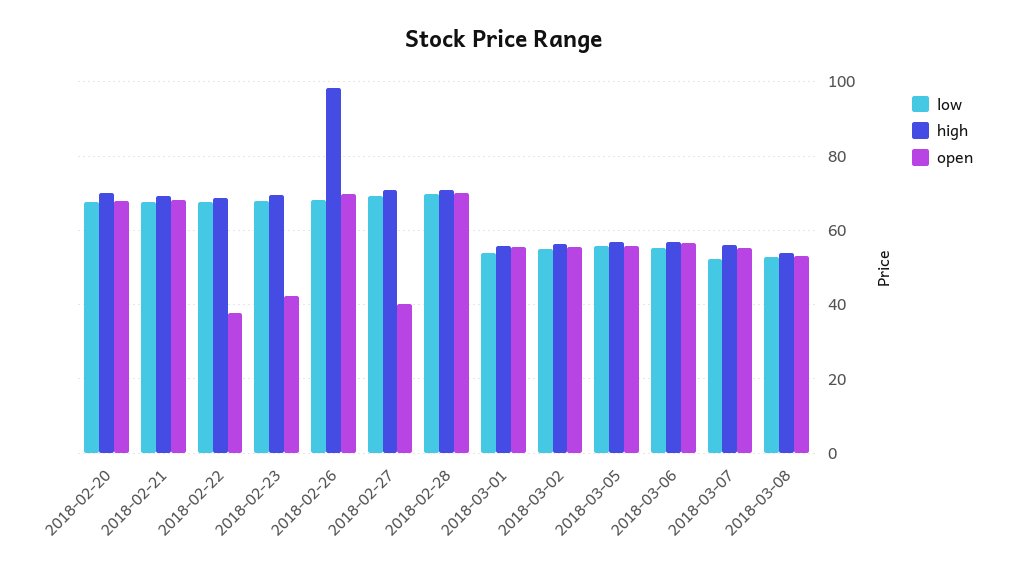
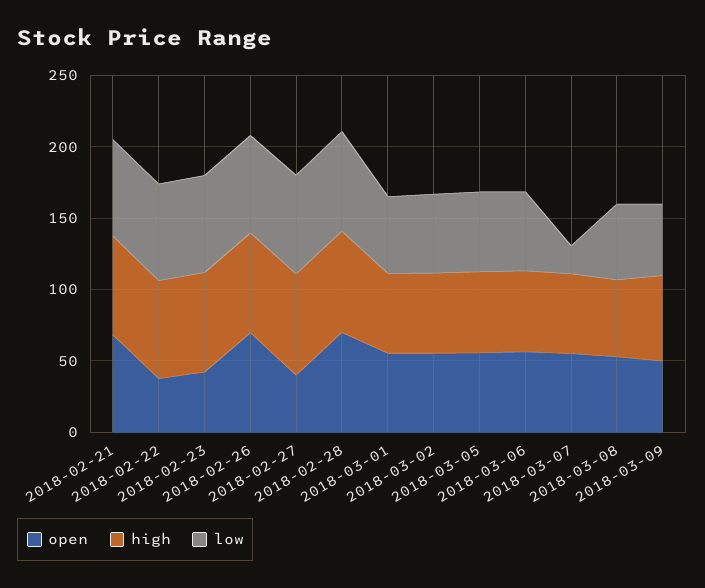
low, 2018-02-20: 68 -> none
high, 2018-02-20: 70 -> none
open, 2018-02-20: 68 -> none
high, 2018-02-26: 98 -> 70
low, 2018-03-07: 52 -> 20
open, 2018-03-09: none -> 50
high, 2018-03-09: none -> 60
low, 2018-03-09: none -> 50

